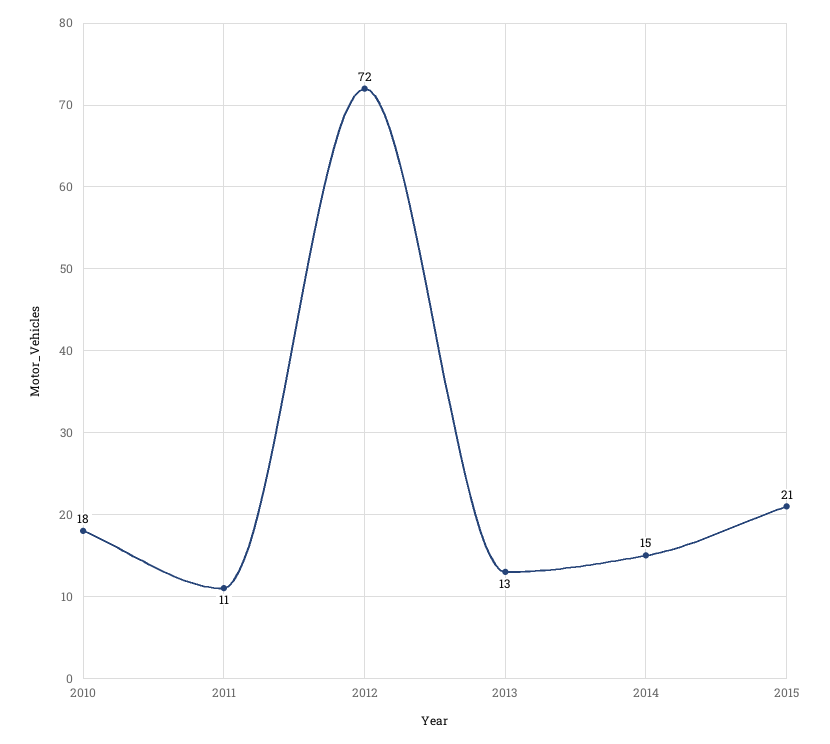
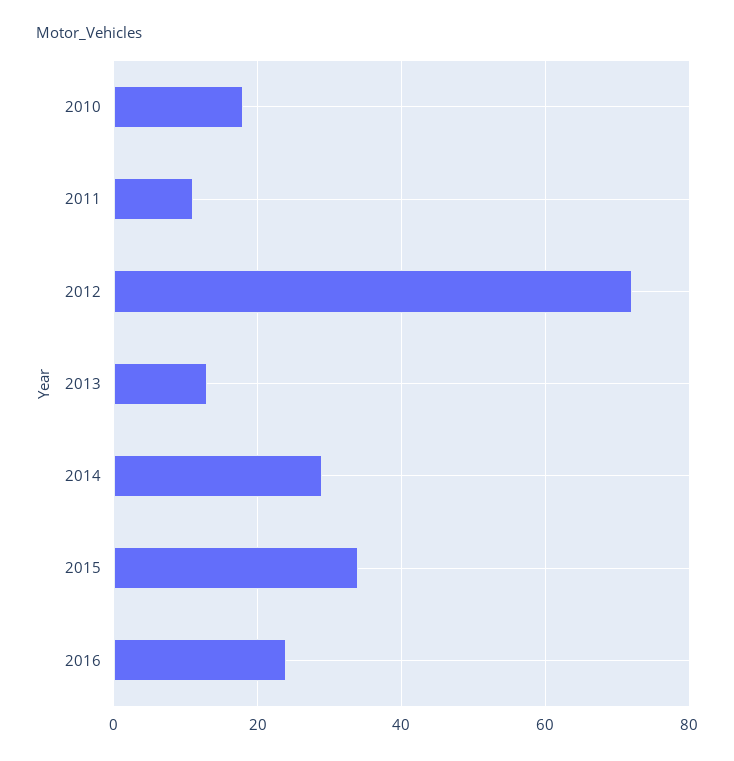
2014: 15 -> 30
2015: 21 -> 35
2016: none -> 25

